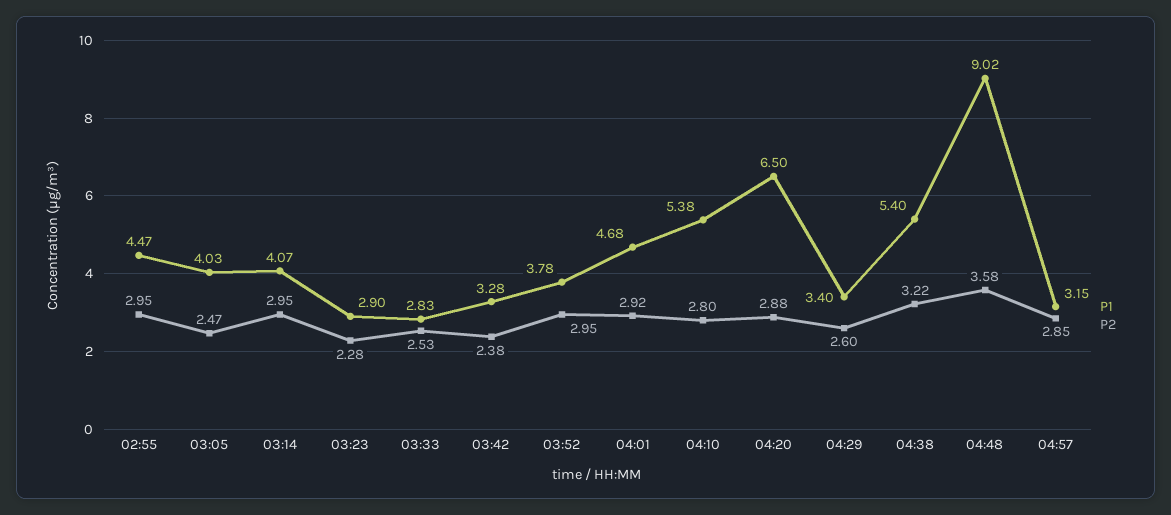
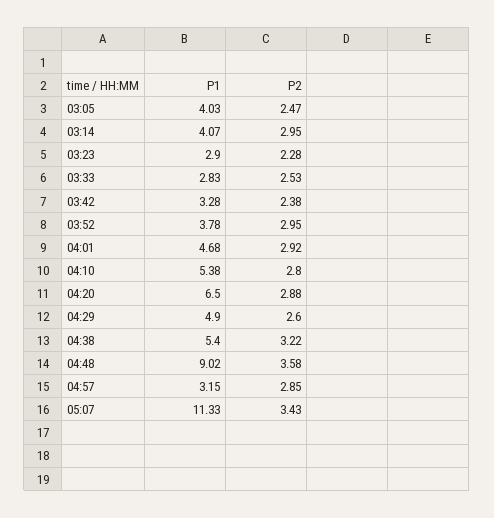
P1, 02:55: 4.47 -> none
P2, 02:55: 2.95 -> none
P1, 04:29: 3.4 -> 4.9
P1, 05:07: none -> 11.33
P2, 05:07: none -> 3.43

